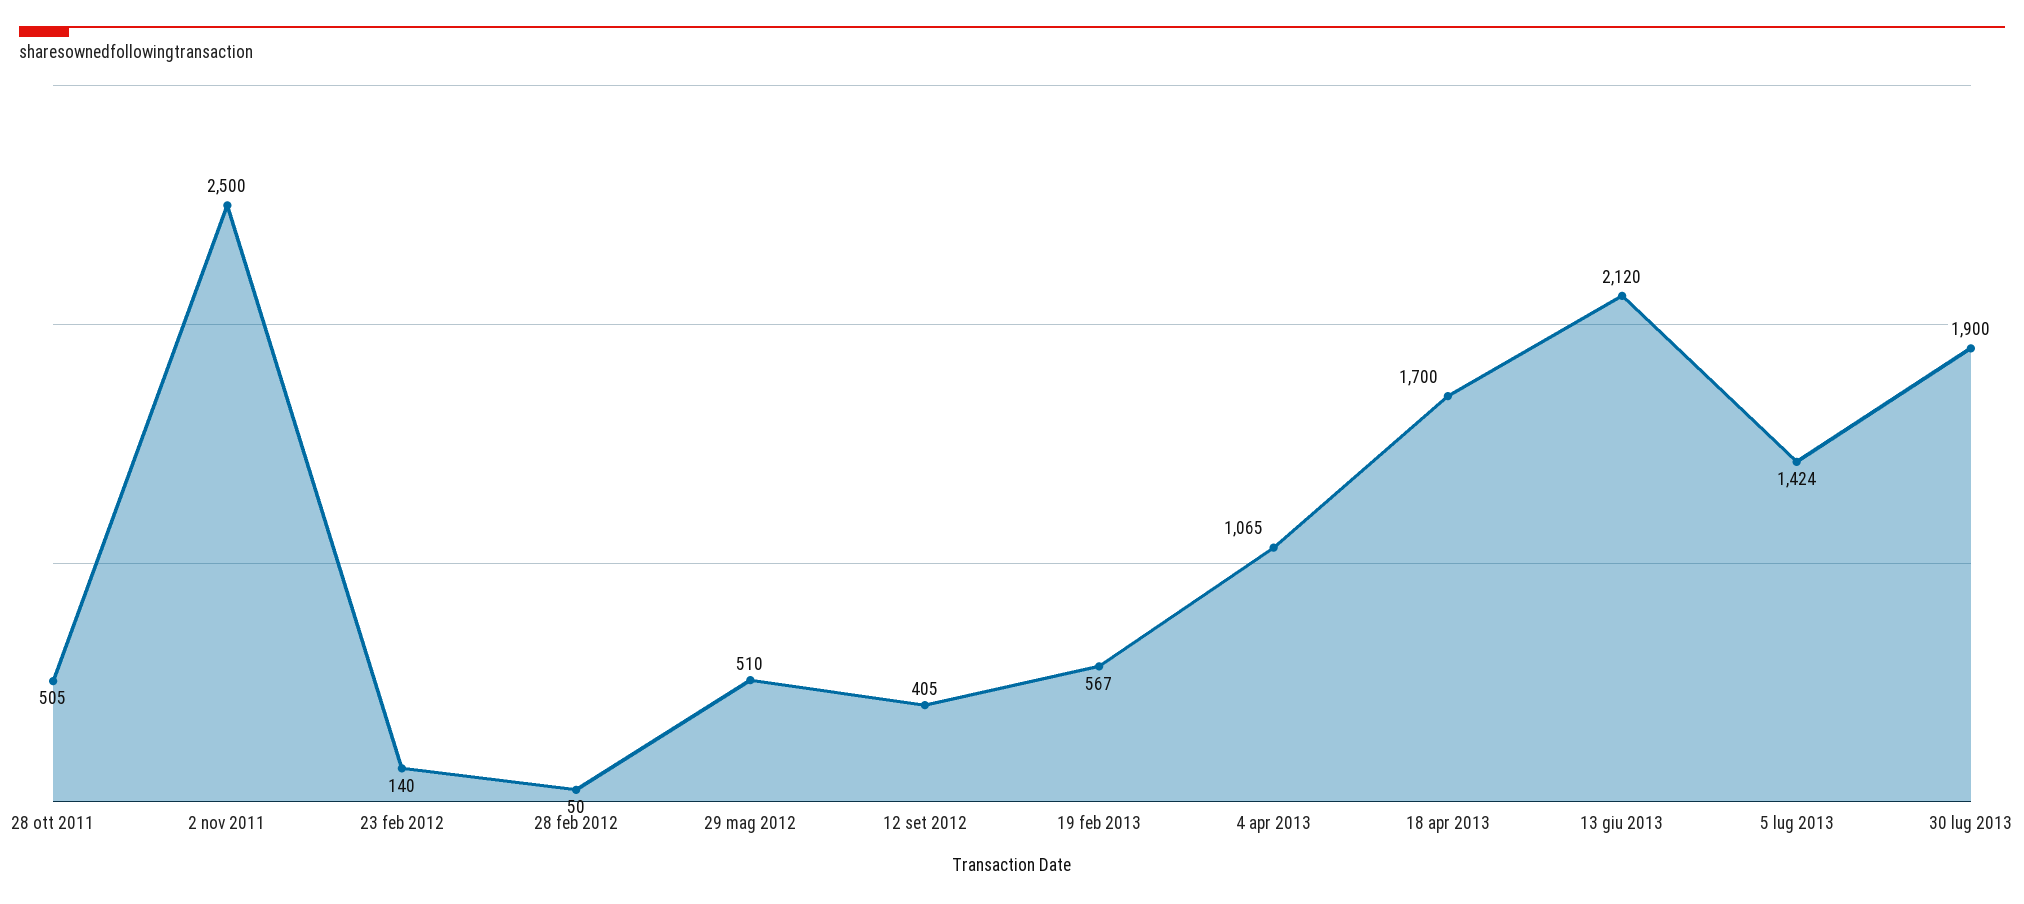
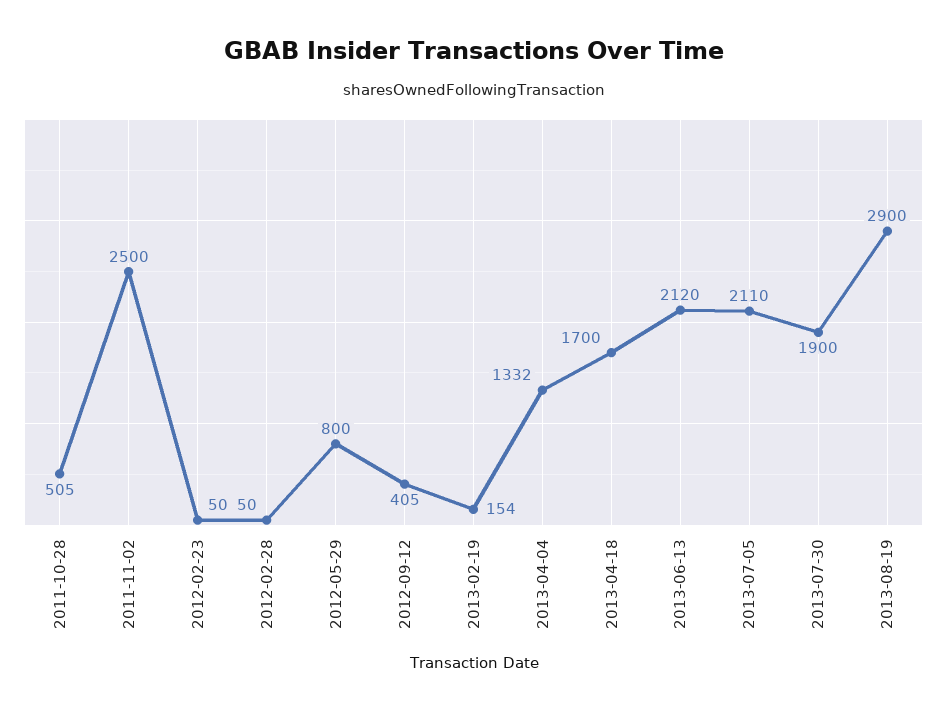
23 feb 2012: 140 -> 50
29 mag 2012: 510 -> 800
19 feb 2013: 567 -> 154
4 apr 2013: 1065 -> 1332
5 lug 2013: 1424 -> 2110
2013-08-19: none -> 2900

